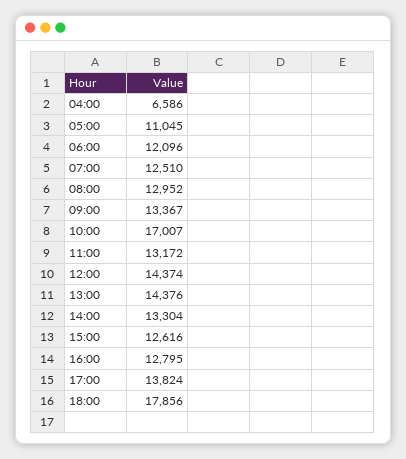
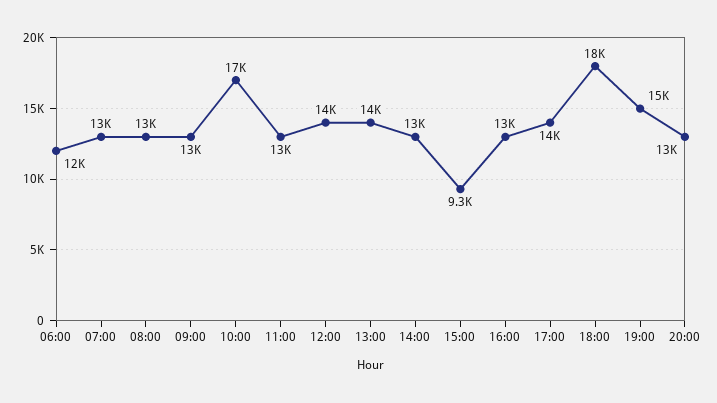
04:00: 6586 -> none
05:00: 11045 -> none
15:00: 12616 -> 9300
19:00: none -> 15000
20:00: none -> 13000

